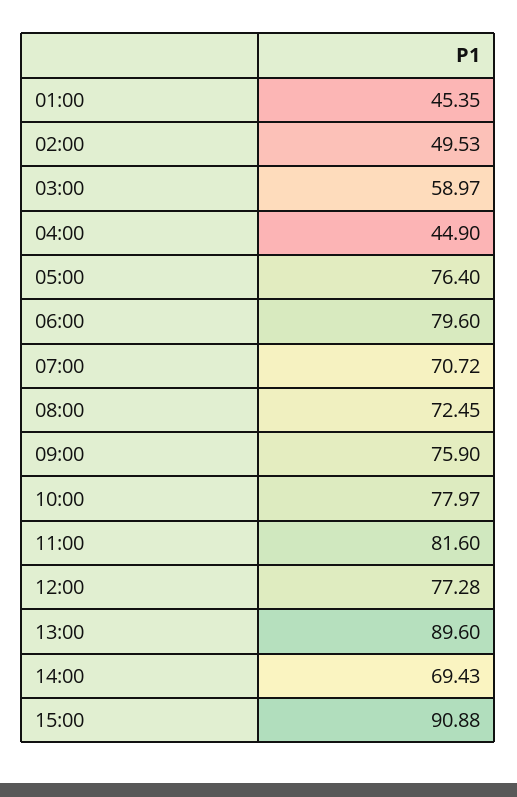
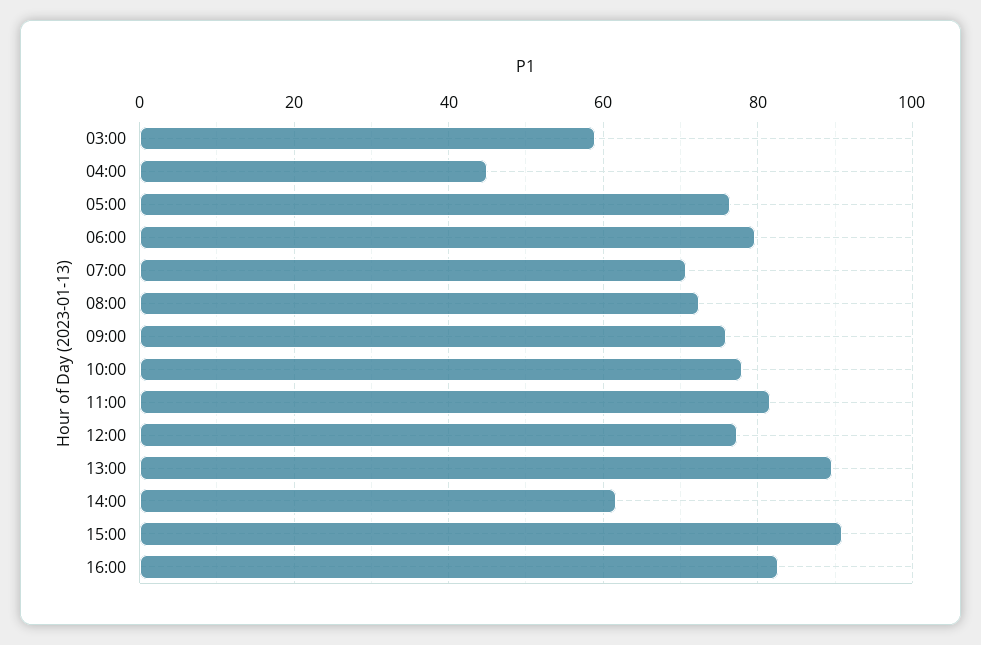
01:00: 45.35 -> none
02:00: 49.53 -> none
14:00: 69.43 -> 62
16:00: none -> 82

